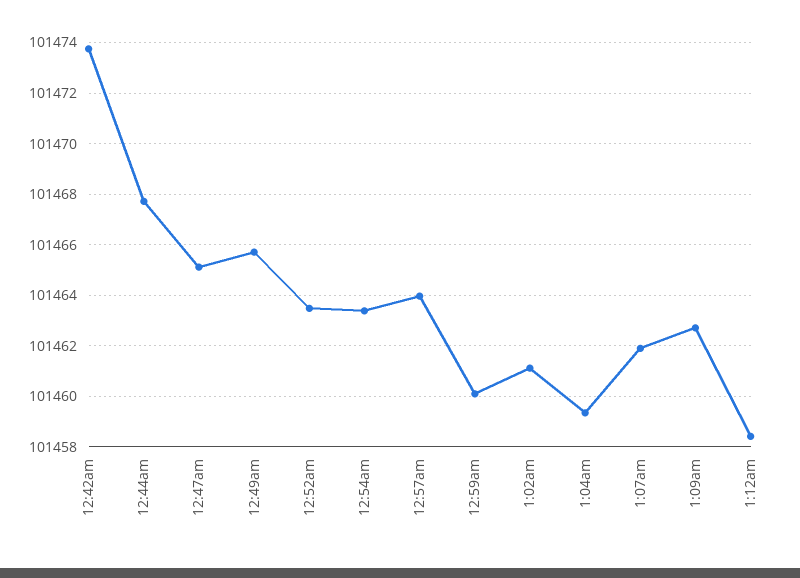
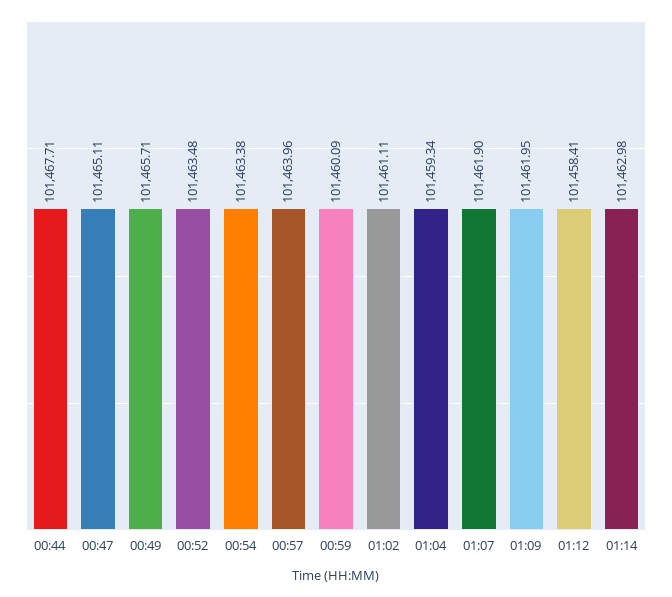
12:42am: 101473.75 -> none
1:09am: 101462.75 -> 101461.95
01:14: none -> 101462.98

